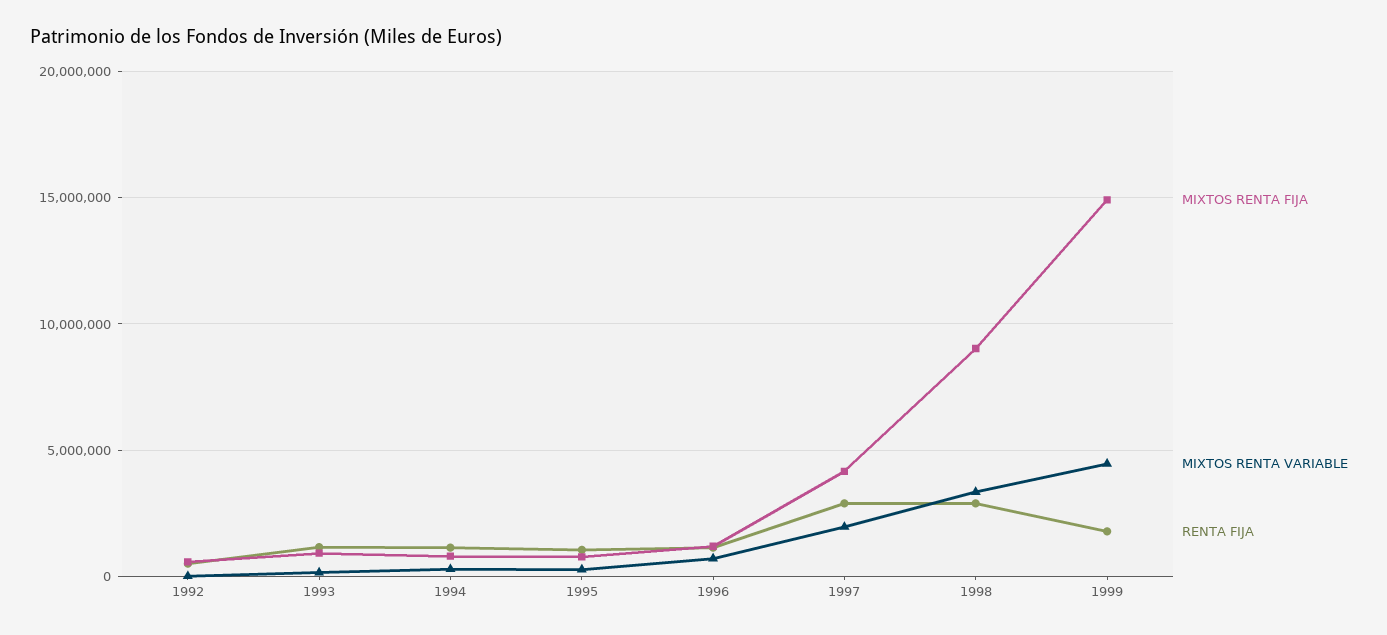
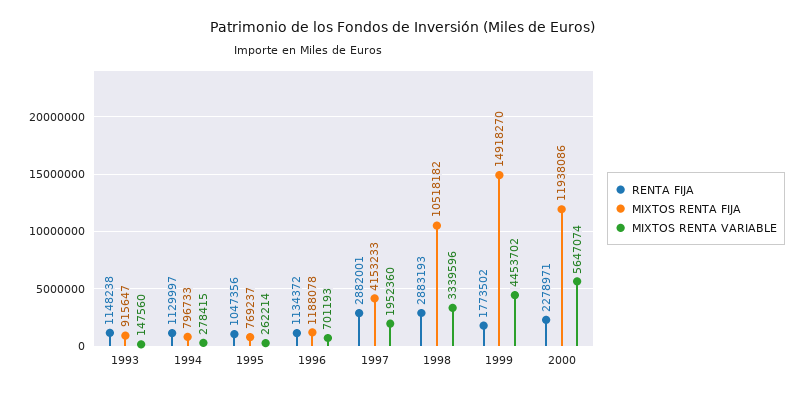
MIXTOS RENTA FIJA, 1992: 500000 -> none
MIXTOS RENTA VARIABLE, 1992: 0 -> none
RENTA FIJA, 1992: 500000 -> none
MIXTOS RENTA FIJA, 1998: 9000000 -> 10518182
RENTA FIJA, 2000: none -> 2278971
MIXTOS RENTA FIJA, 2000: none -> 11938086
MIXTOS RENTA VARIABLE, 2000: none -> 5647074

